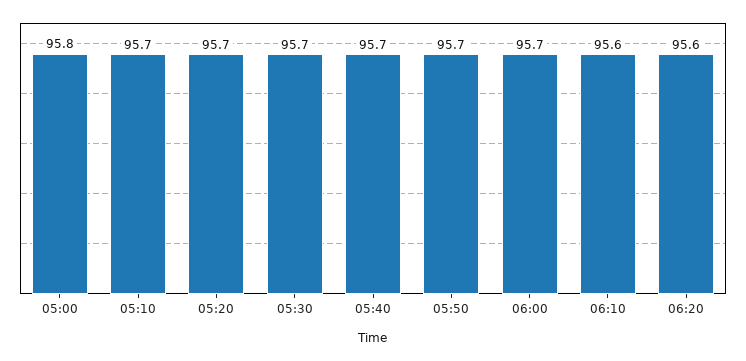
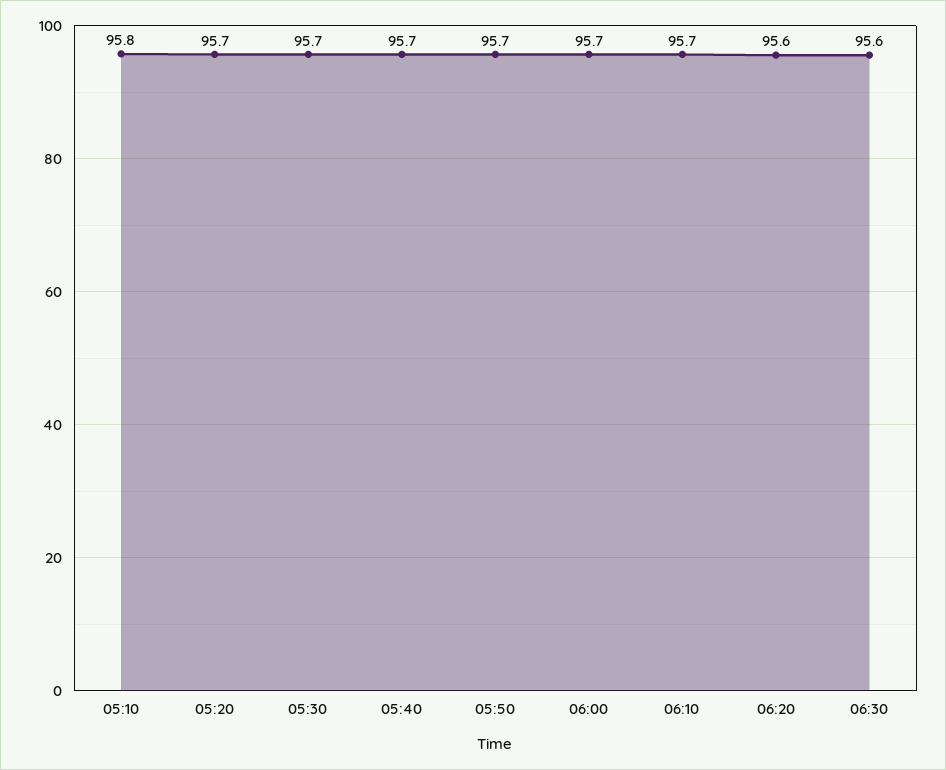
05:00: 95.8 -> none
05:10: 95.7 -> 95.8
06:10: 95.6 -> 95.7
06:30: none -> 95.6

